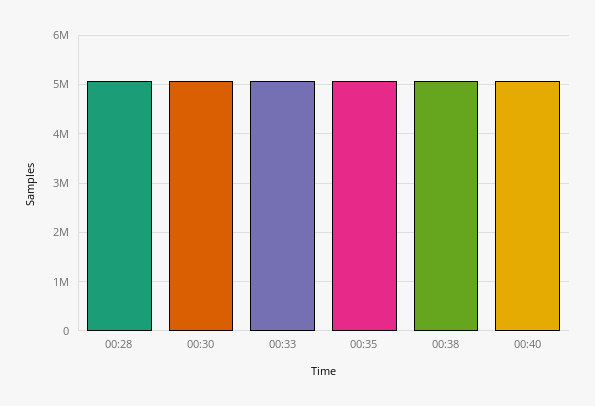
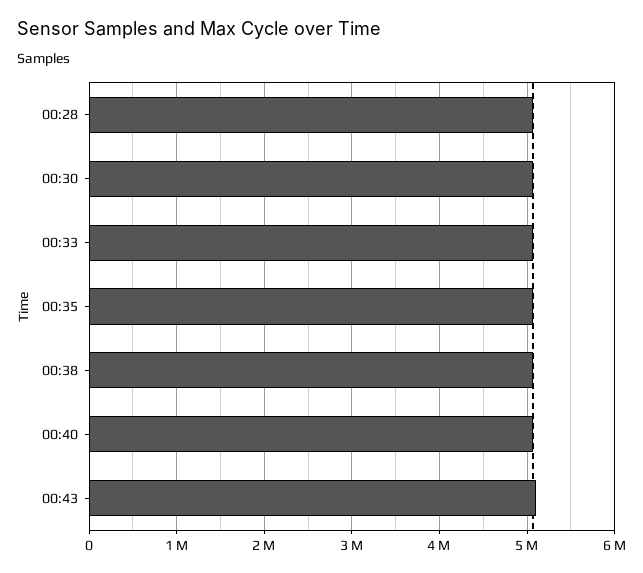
00:43: none -> 5100000

